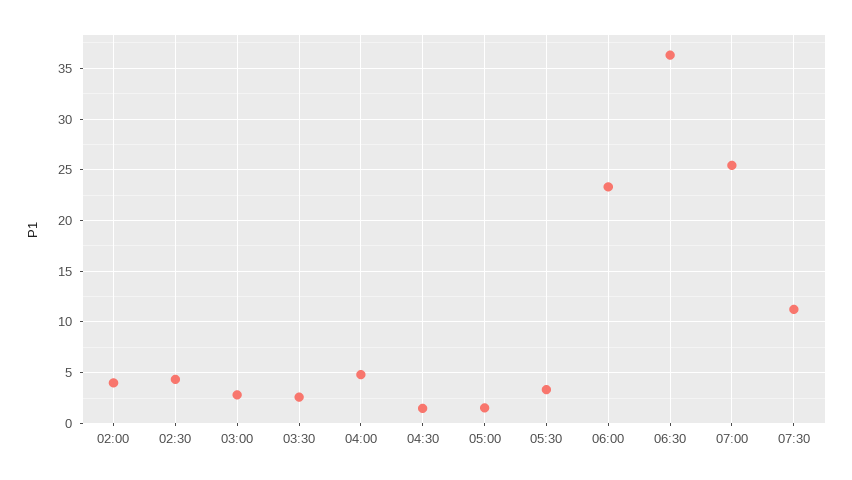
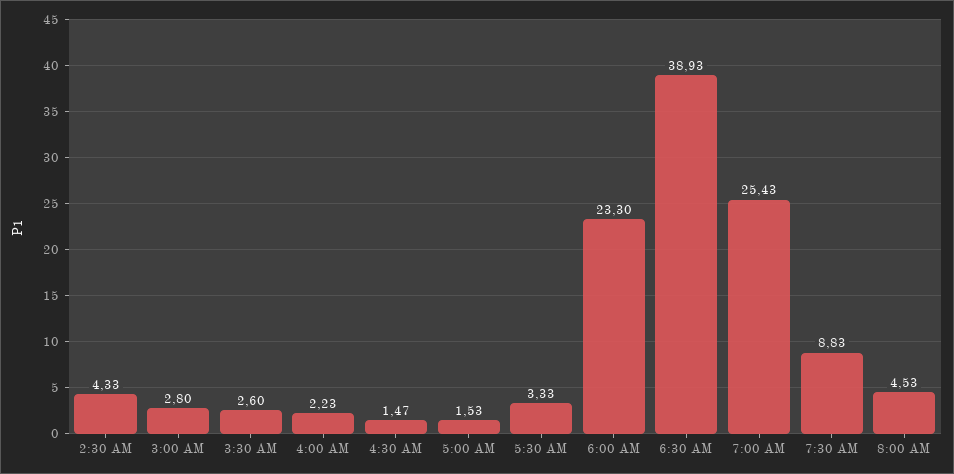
02:00: 4 -> none
04:00: 5 -> 2.23
06:30: 36 -> 38.93
07:30: 11 -> 8.83
8:00 AM: none -> 4.53

